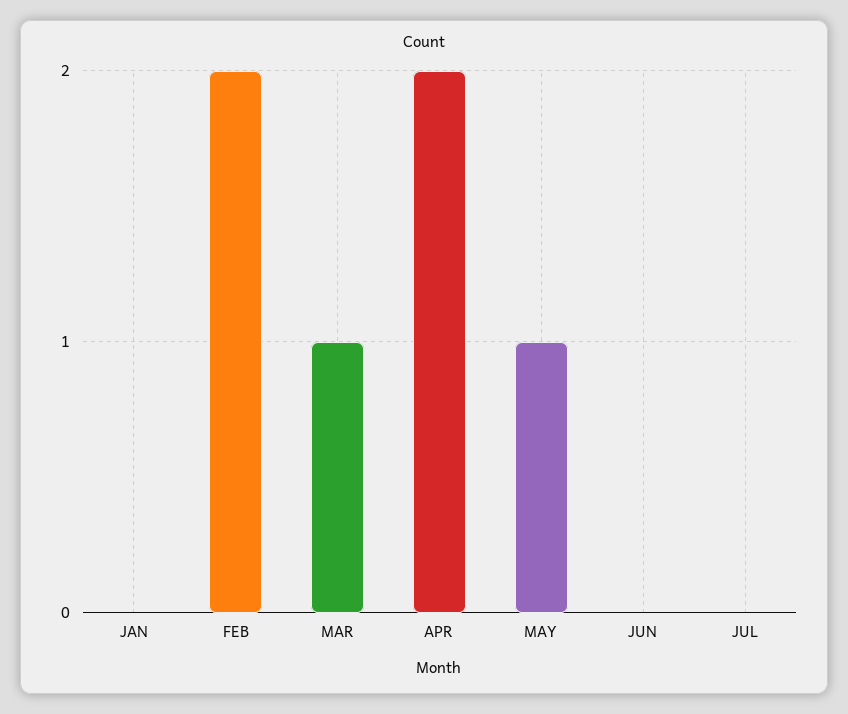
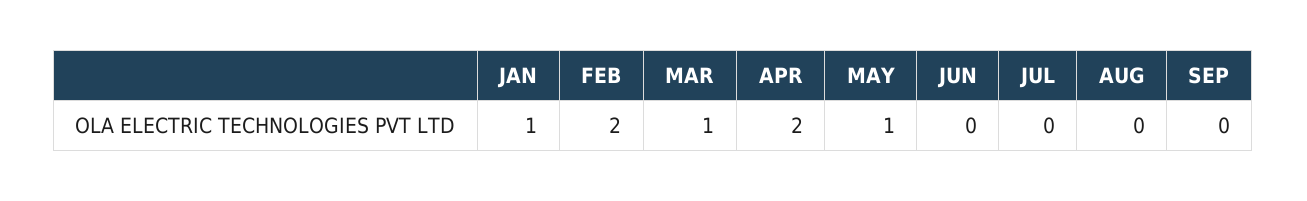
JAN: 0 -> 1
AUG: none -> 0
SEP: none -> 0

